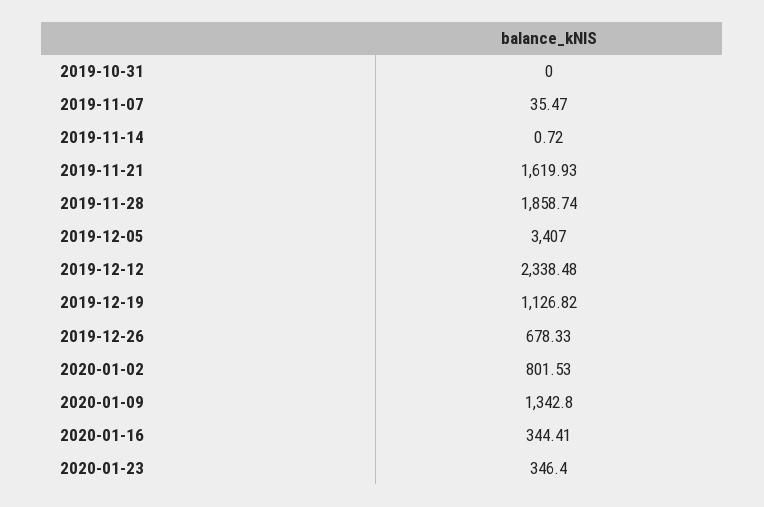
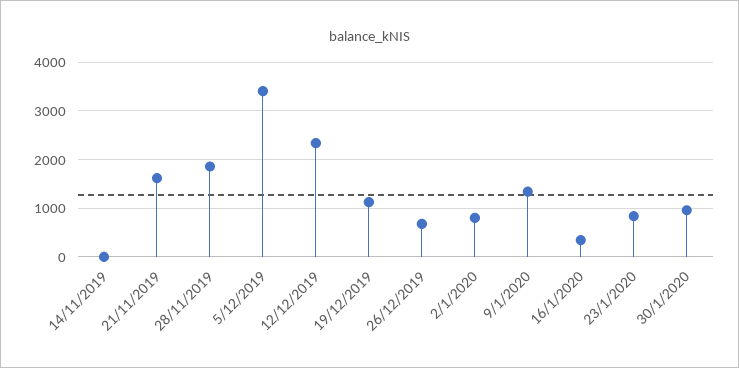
2019-10-31: 0 -> none
2019-11-07: 35.47 -> none
2020-01-23: 346.4 -> 800
30/1/2020: none -> 1000

